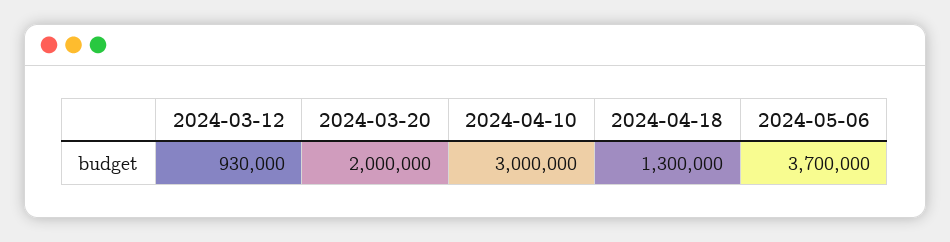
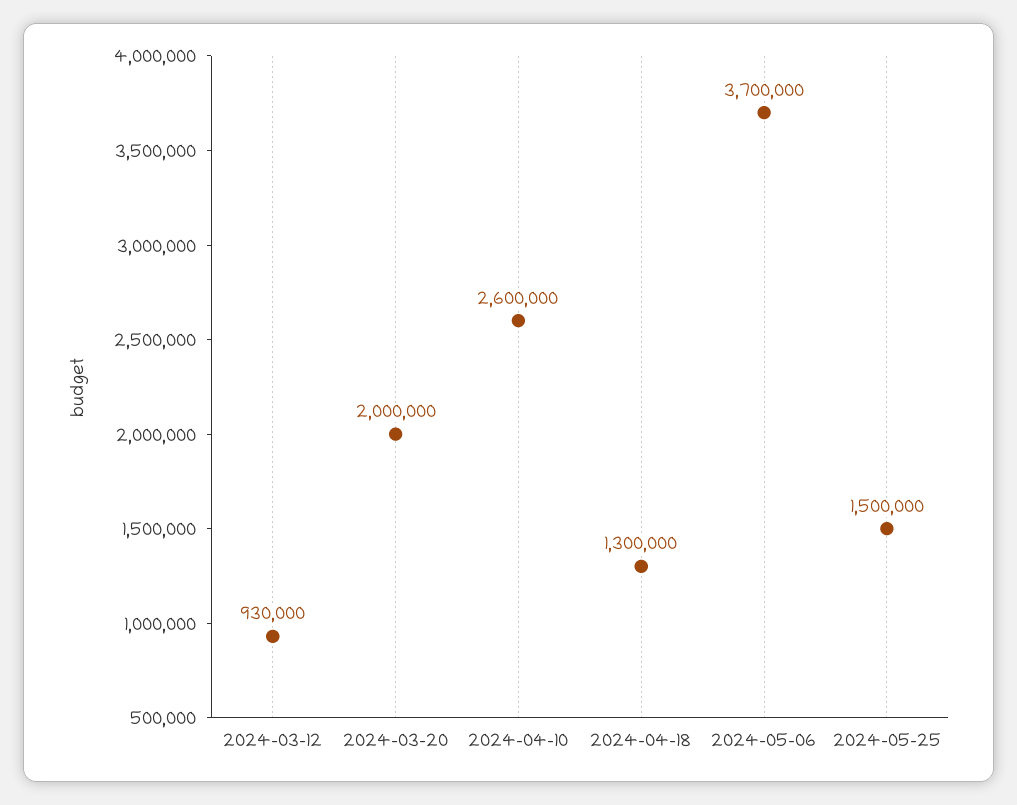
2024-04-10: 3000000 -> 2600000
2024-05-25: none -> 1500000

